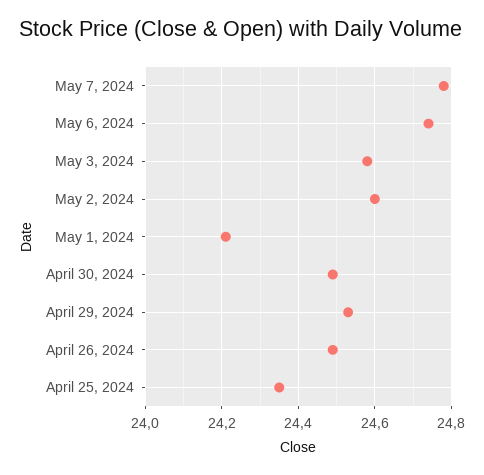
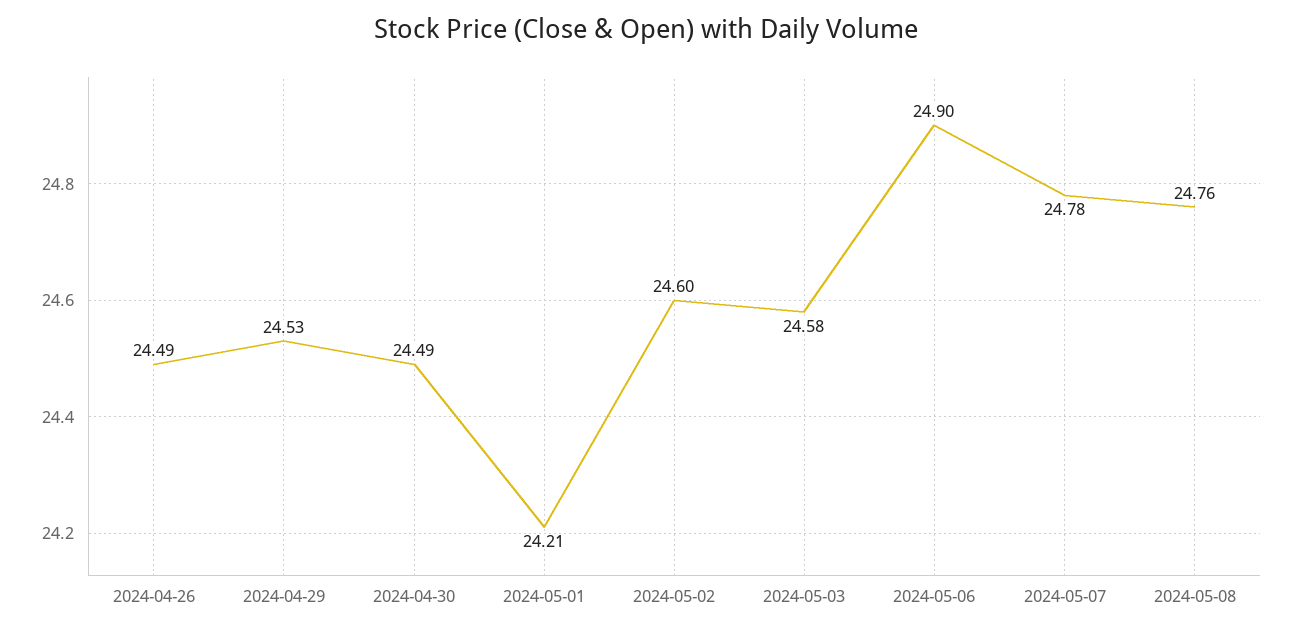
May 6, 2024: 24.75 -> 24.9
April 25, 2024: 24.35 -> none
2024-05-08: none -> 24.76

